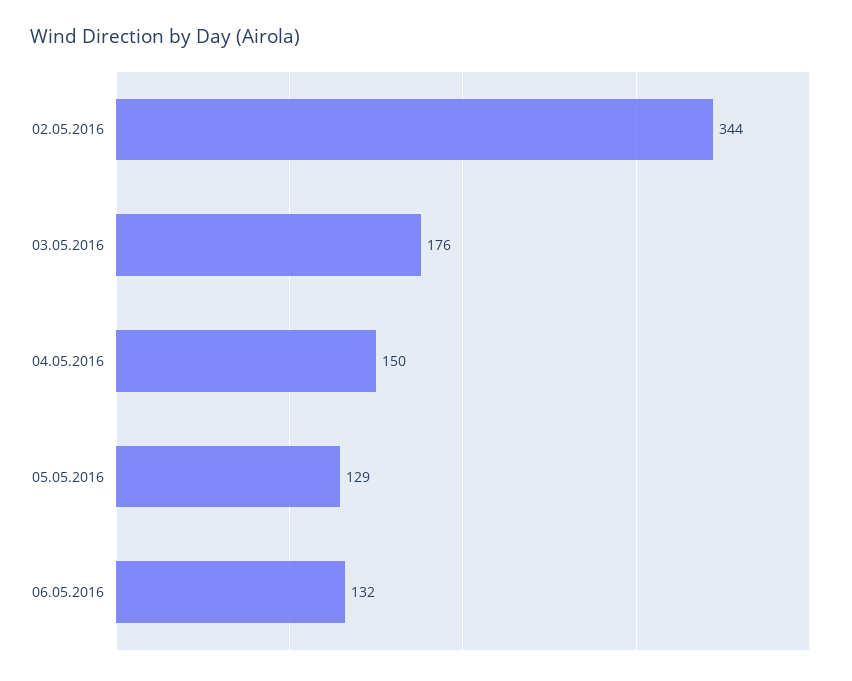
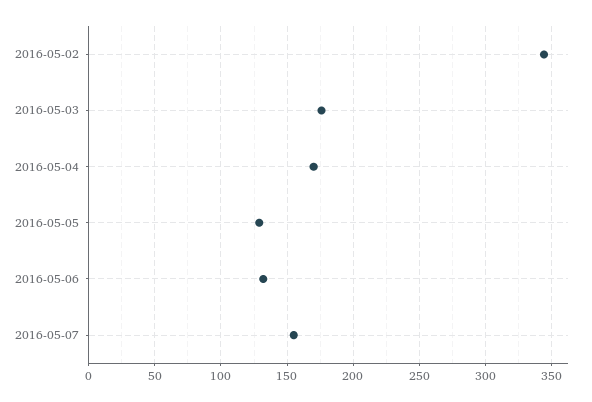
04.05.2016: 150 -> 170
2016-05-07: none -> 155

